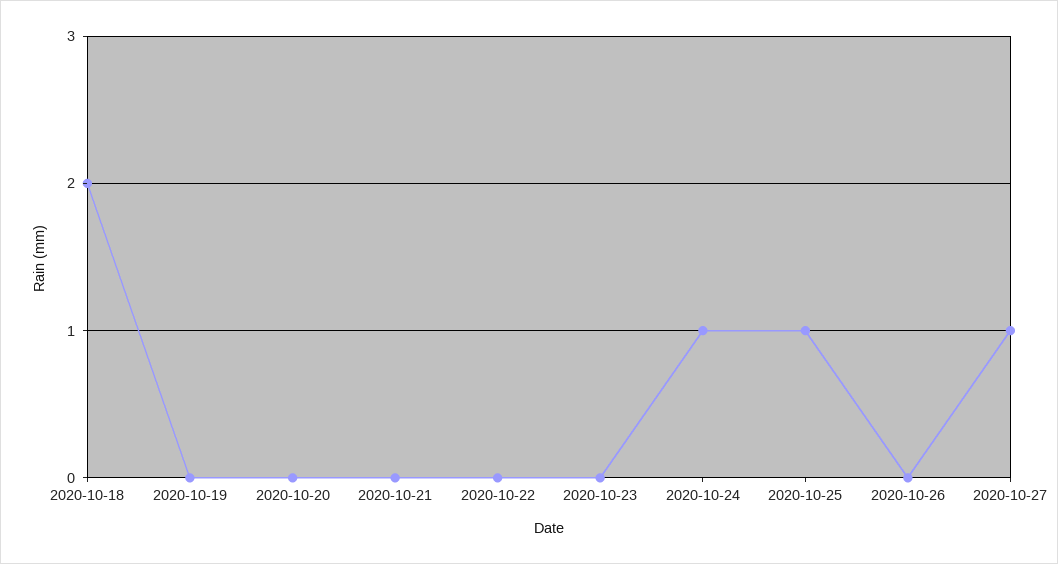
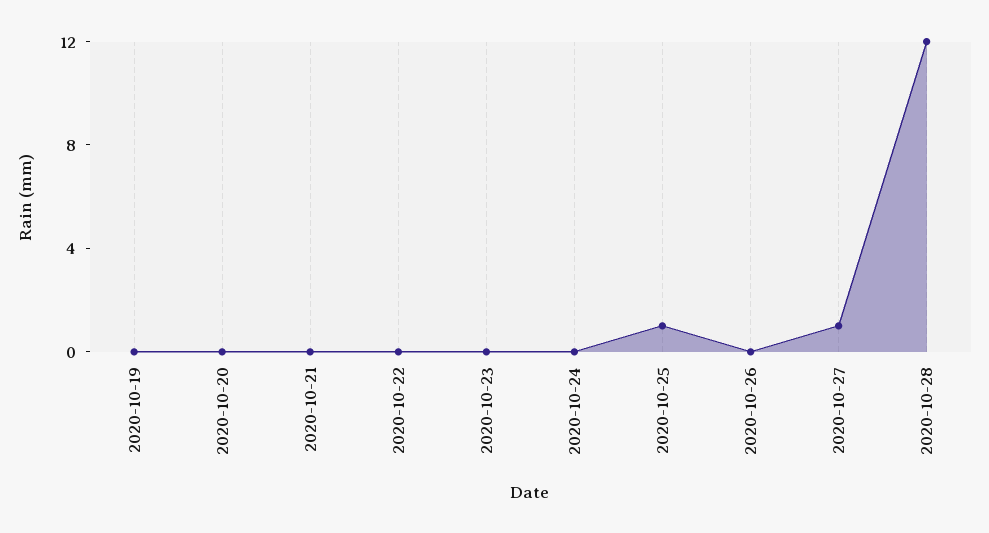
2020-10-18: 2 -> none
2020-10-24: 1 -> 0
2020-10-28: none -> 12

